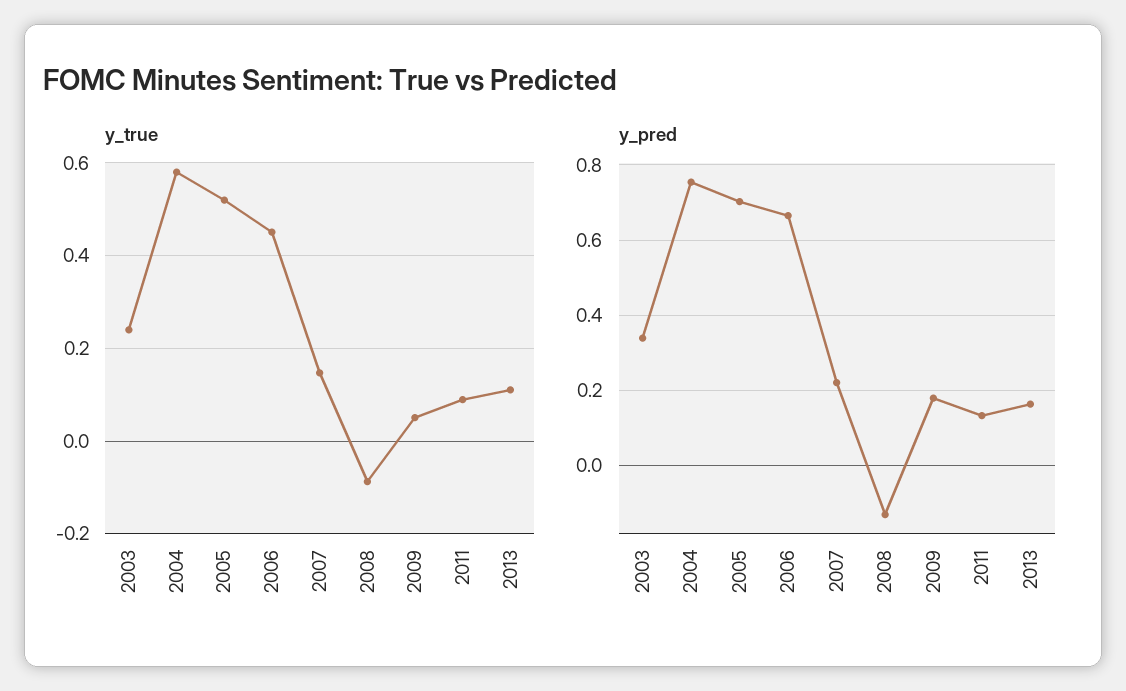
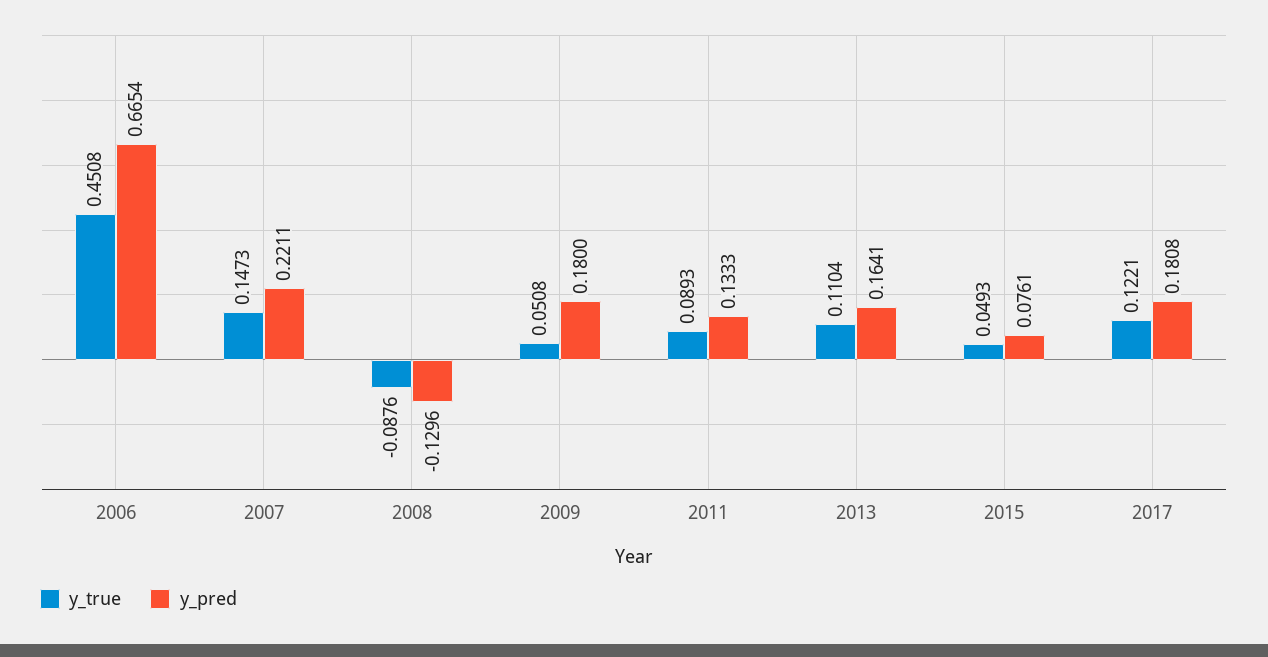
y_true, 2003: 0.24 -> none
y_true, 2004: 0.58 -> none
y_true, 2005: 0.52 -> none
y_pred, 2003: 0.34 -> none
y_pred, 2004: 0.76 -> none
y_pred, 2005: 0.7 -> none
y_true, 2015: none -> 0.0493
y_pred, 2015: none -> 0.0761
y_true, 2017: none -> 0.1221
y_pred, 2017: none -> 0.1808

